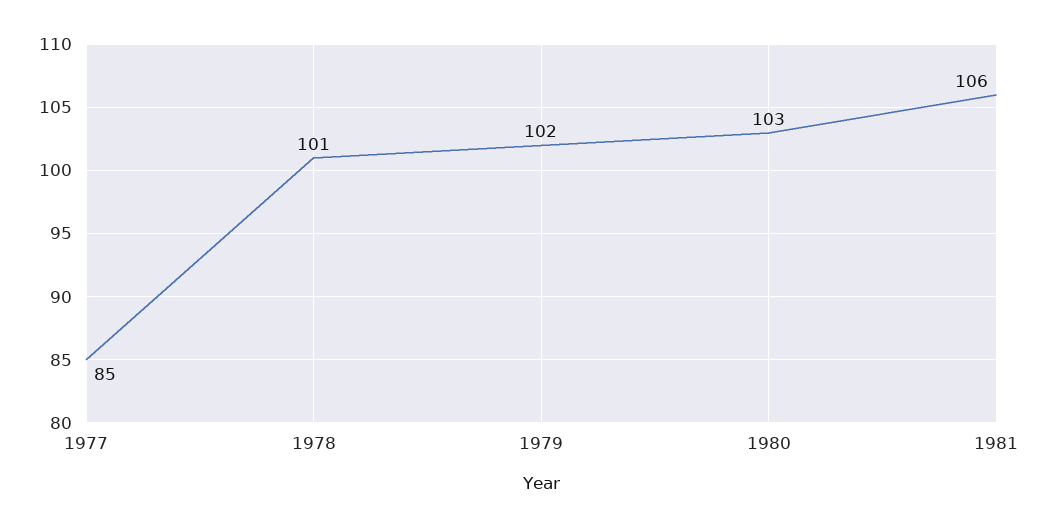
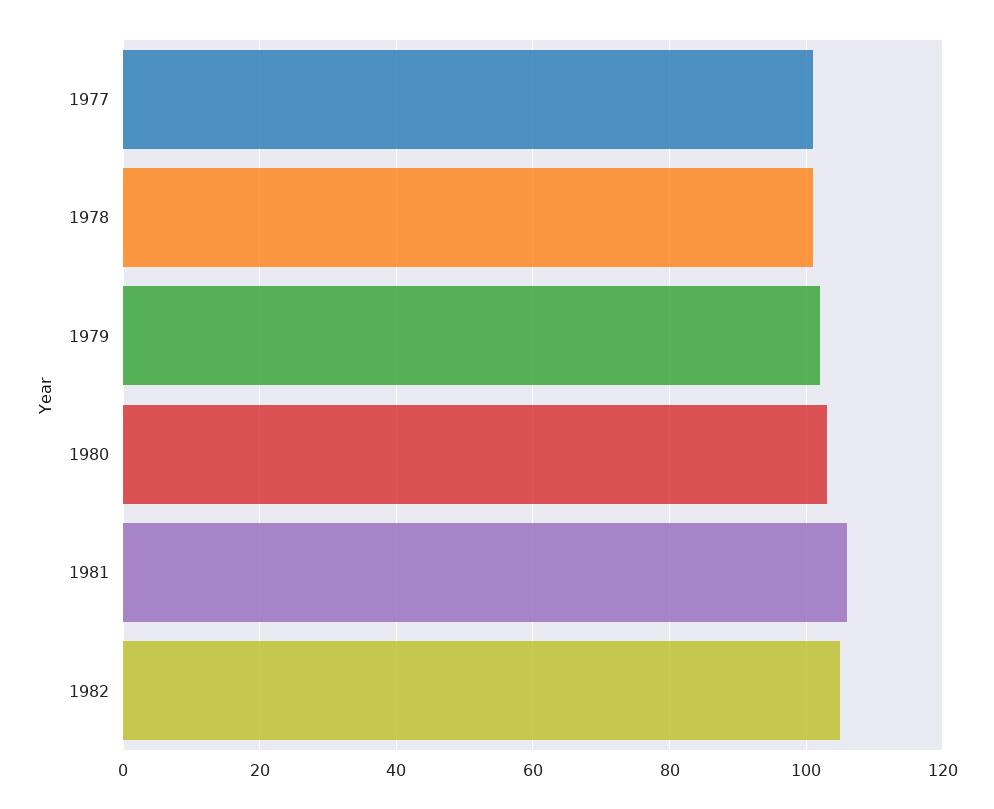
1977: 85 -> 100
1982: none -> 105

